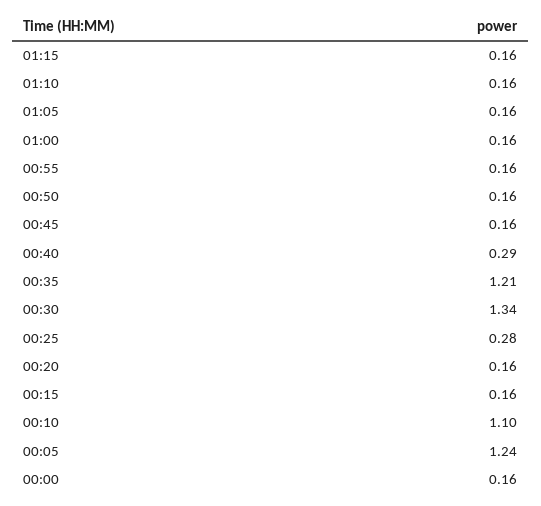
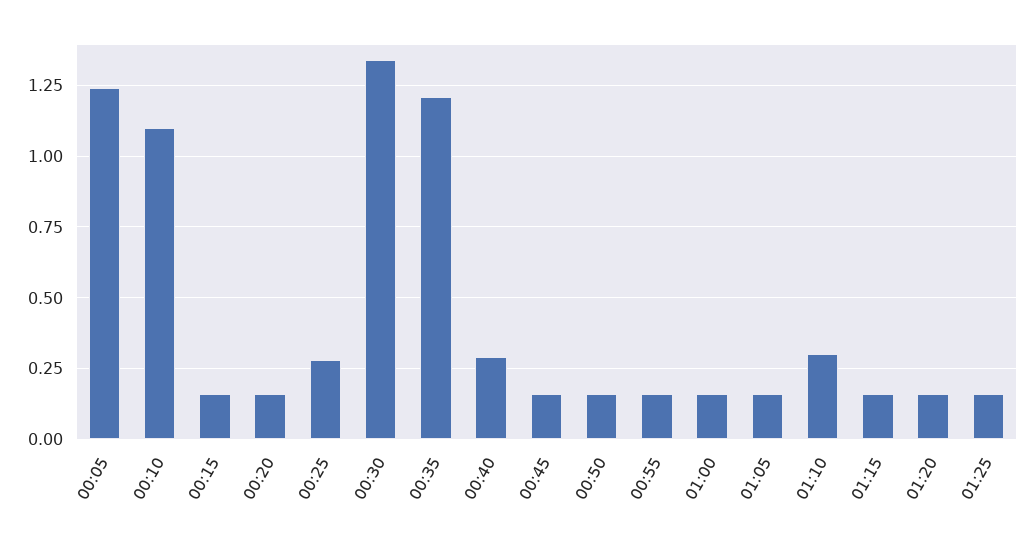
01:10: 0.16 -> 0.3
00:00: 0.16 -> none
01:20: none -> 0.15
01:25: none -> 0.15

